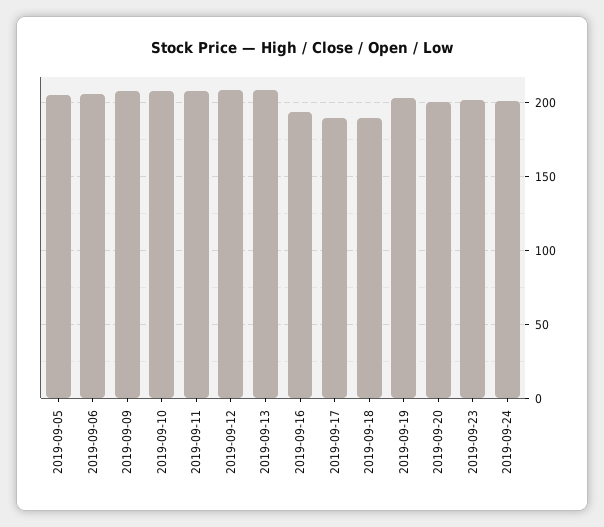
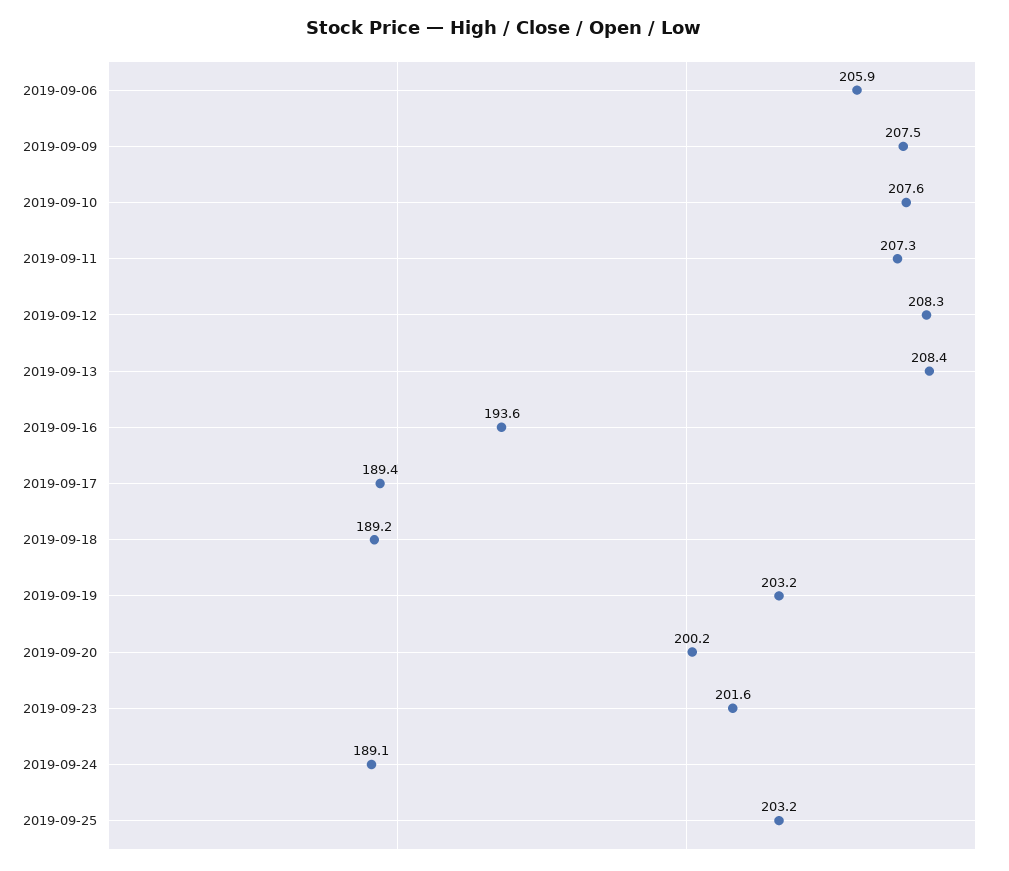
2019-09-05: 205 -> none
2019-09-24: 200 -> 189.1
2019-09-25: none -> 203.2

